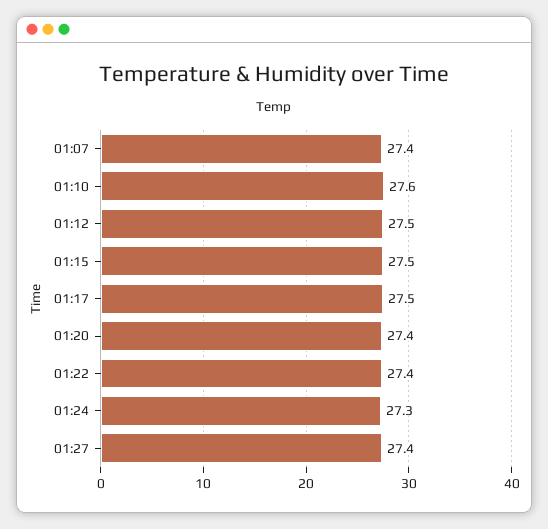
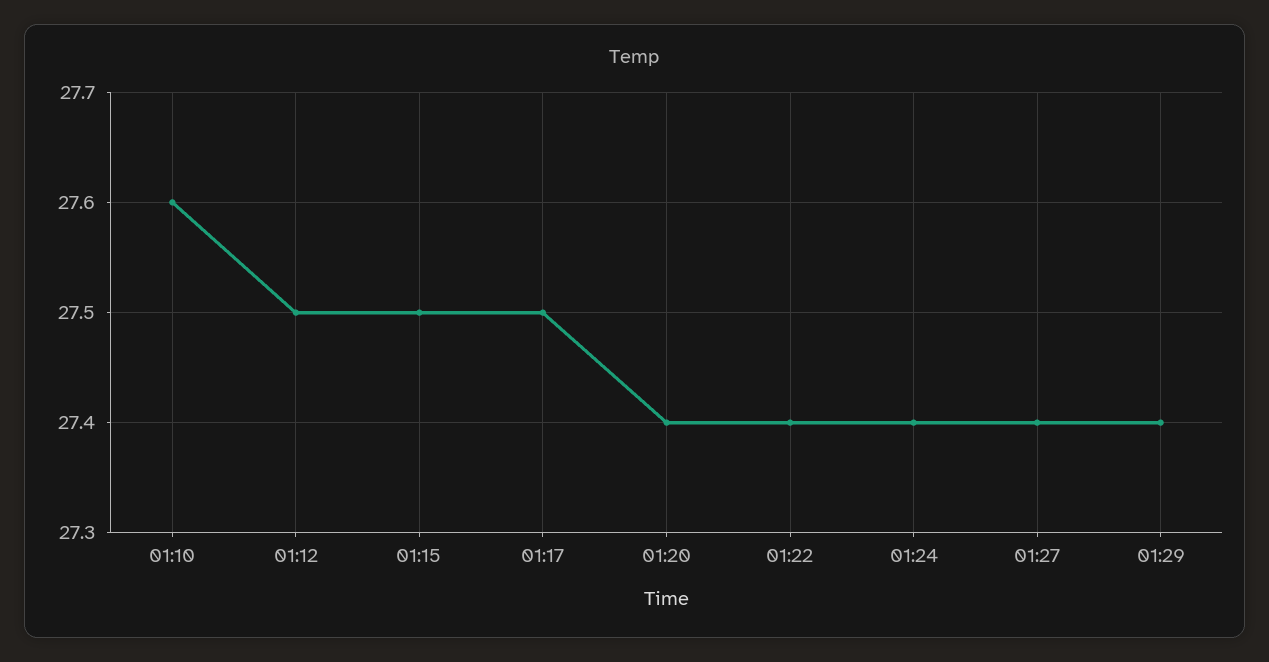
01:07: 27.4 -> none
01:24: 27.3 -> 27.4
01:29: none -> 27.4

